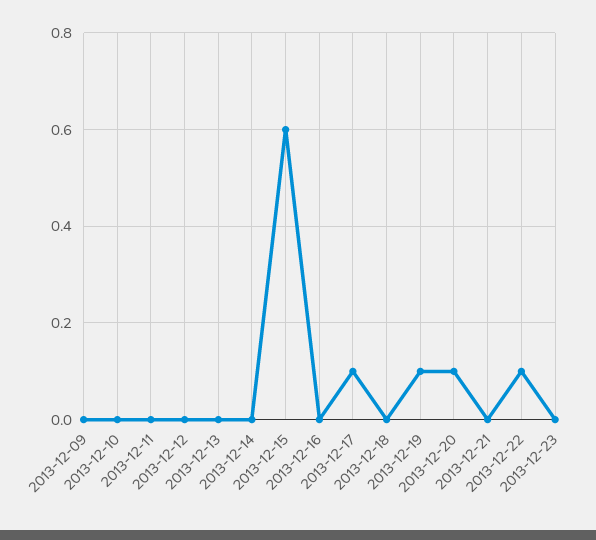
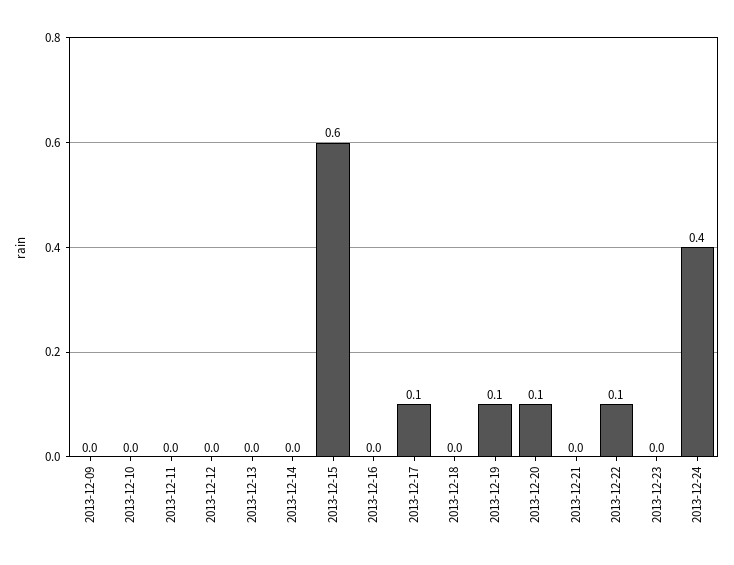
2013-12-24: none -> 0.4

